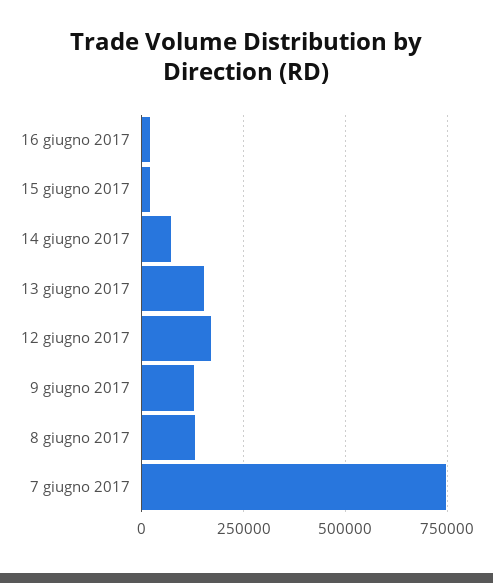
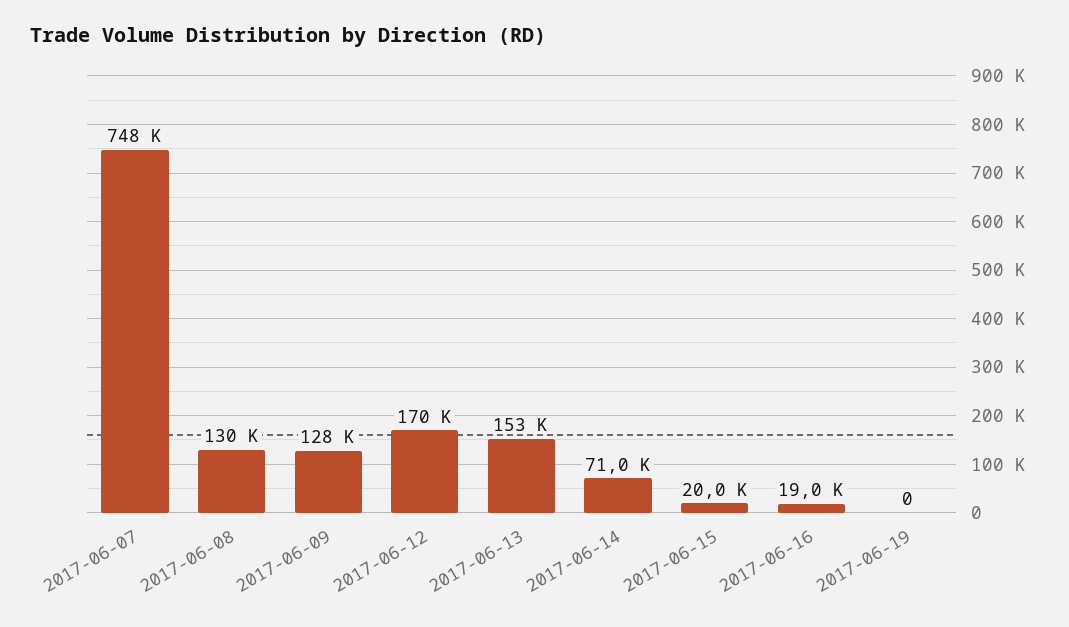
2017-06-19: none -> 0

